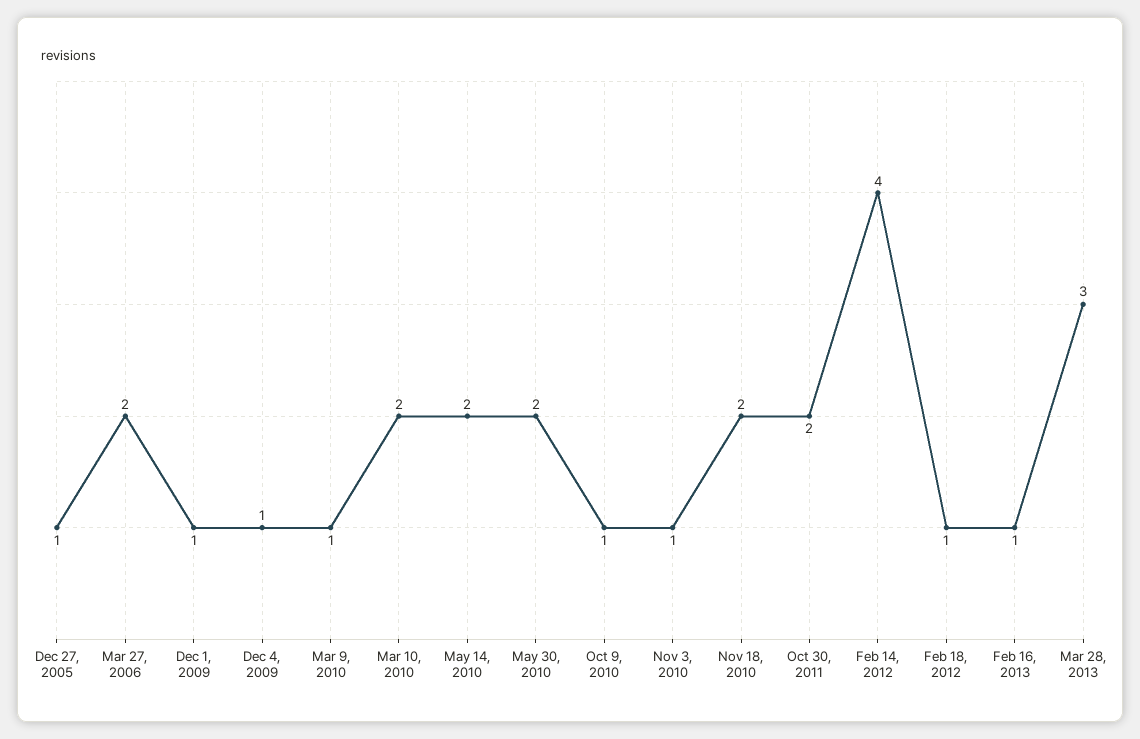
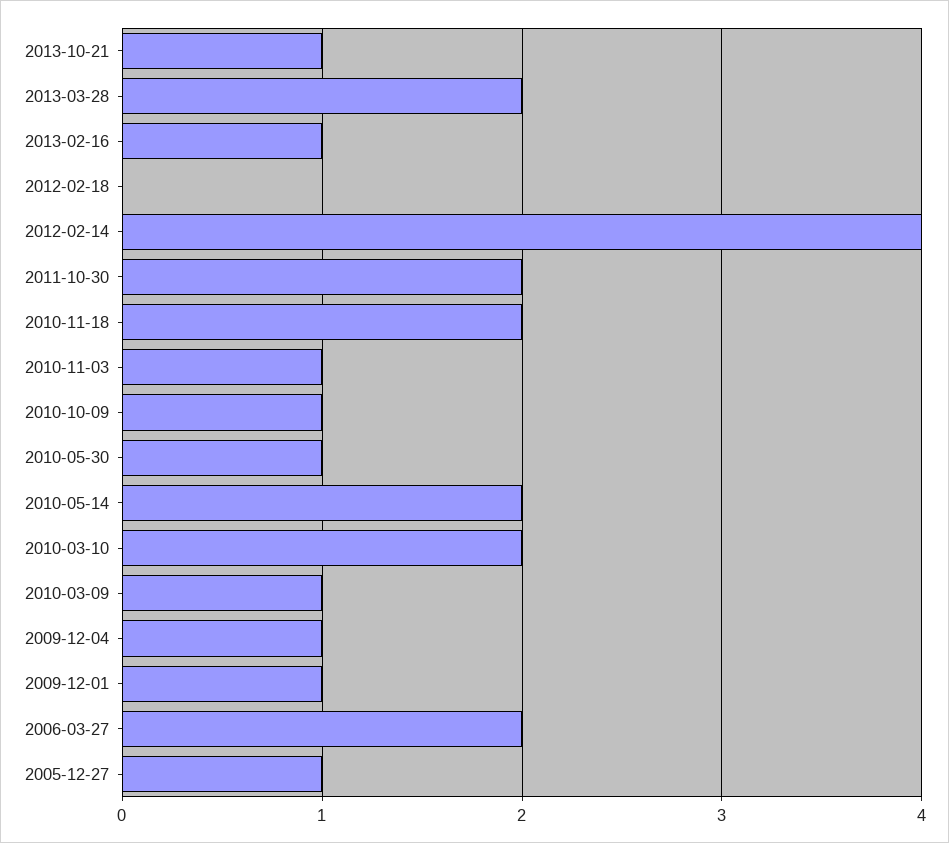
May 30, 2010: 2 -> 1
Feb 18, 2012: 1 -> 0
Mar 28, 2013: 3 -> 2
2013-10-21: none -> 1

